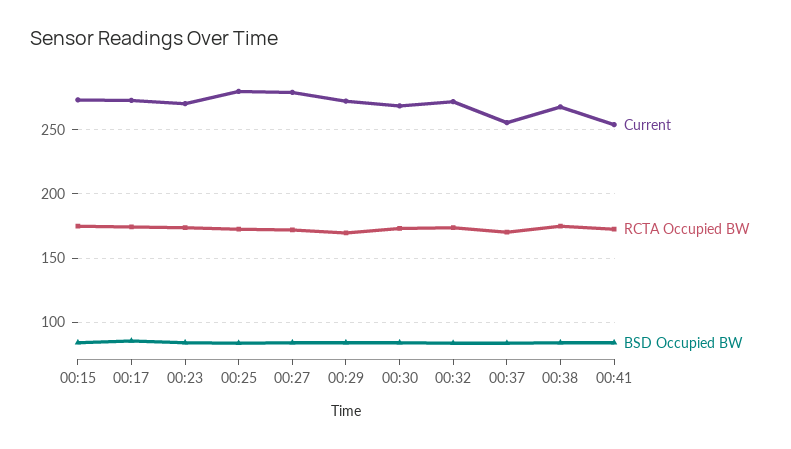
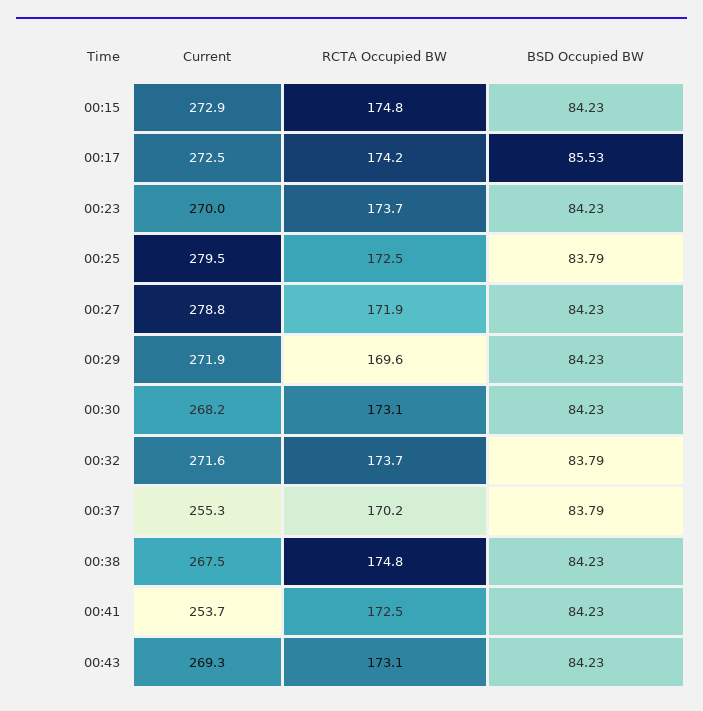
Current, 00:43: none -> 269.3
RCTA Occupied BW, 00:43: none -> 173.1
BSD Occupied BW, 00:43: none -> 84.23

